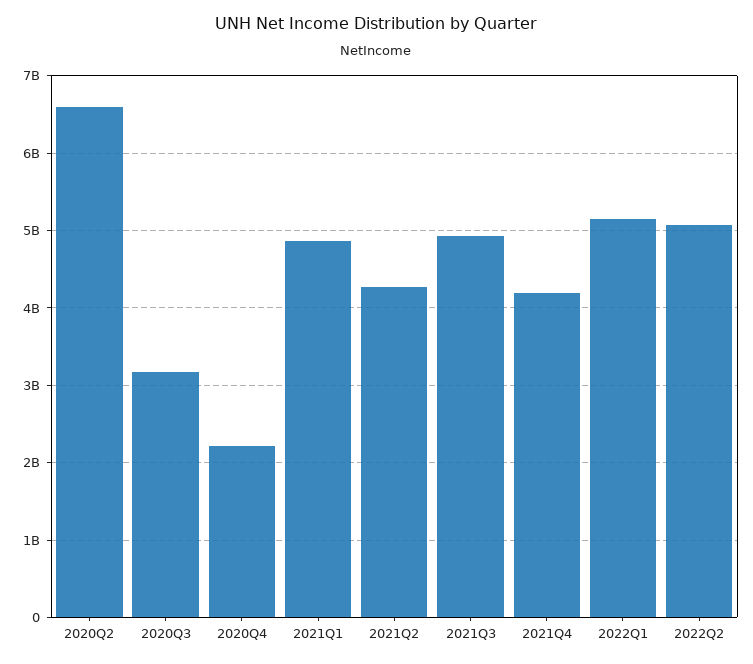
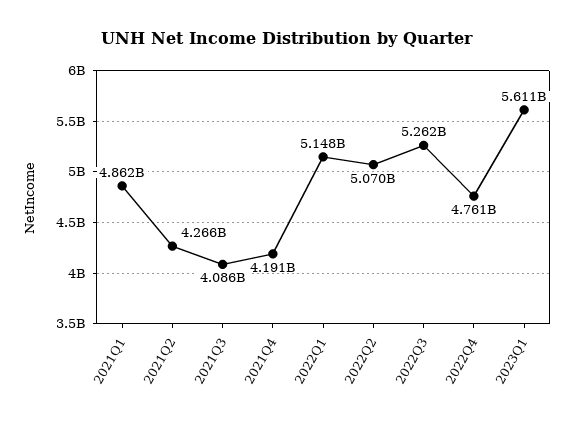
2020Q2: 6600000000 -> none
2020Q3: 3200000000 -> none
2020Q4: 2200000000 -> none
2021Q3: 4900000000 -> 4086000000
2022Q3: none -> 5262000000
2022Q4: none -> 4761000000
2023Q1: none -> 5611000000

